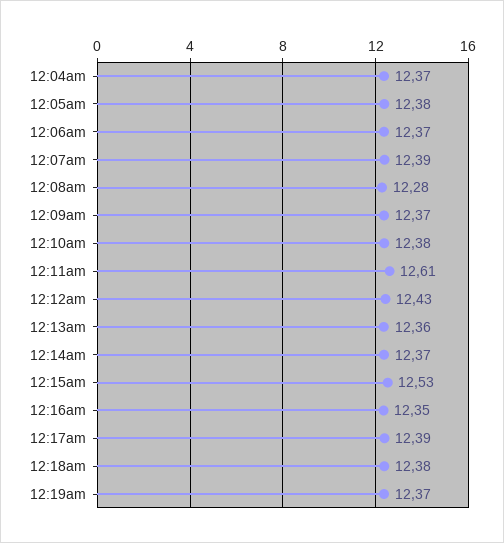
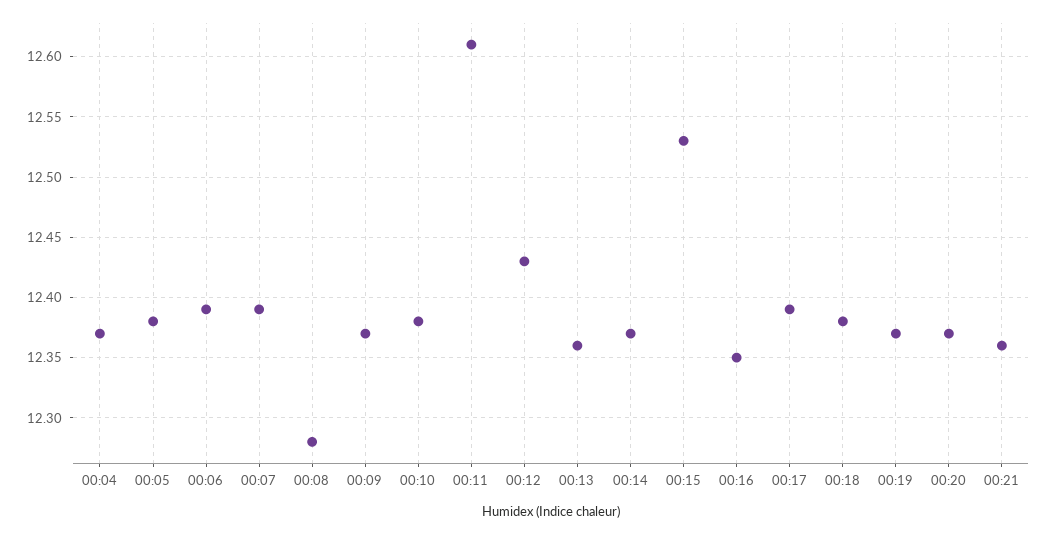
12:06am: 12.37 -> 12.39
00:20: none -> 12.37
00:21: none -> 12.36

